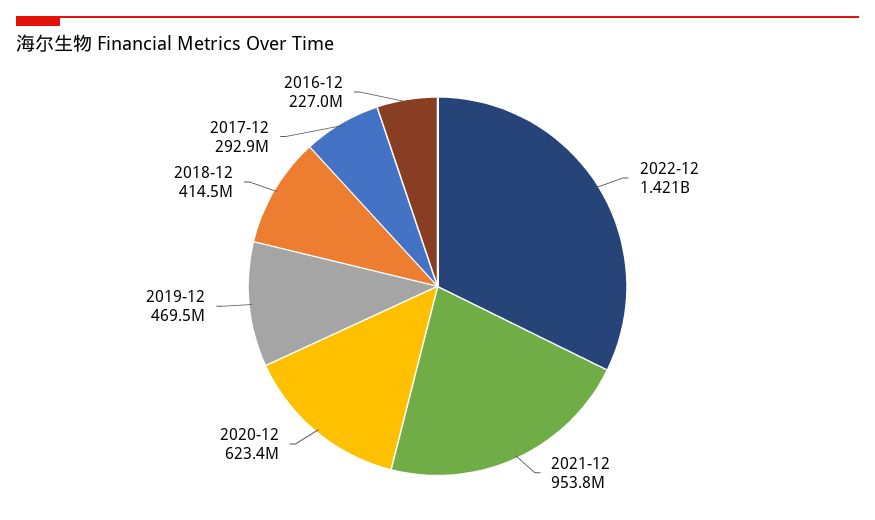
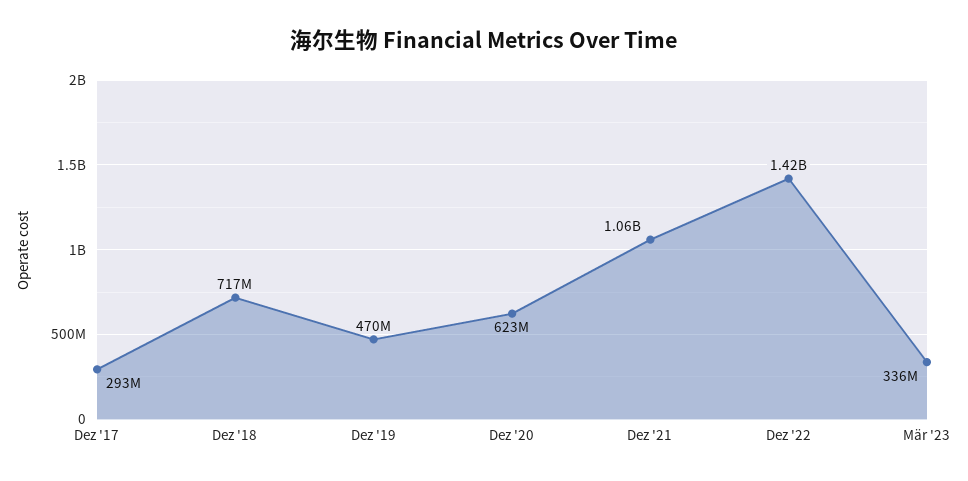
2021-12: 953800000 -> 1060000000
2018-12: 414500000 -> 717000000
2016-12: 227000000 -> none
Mär '23: none -> 336000000

